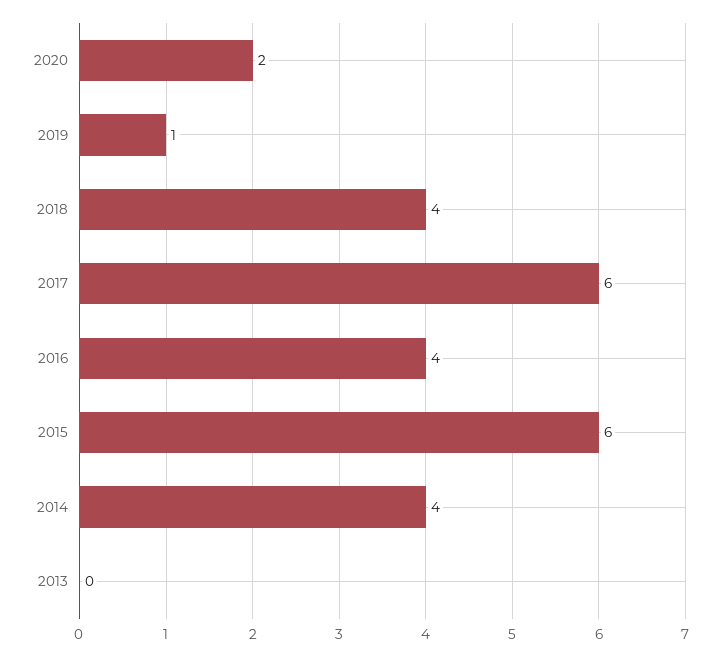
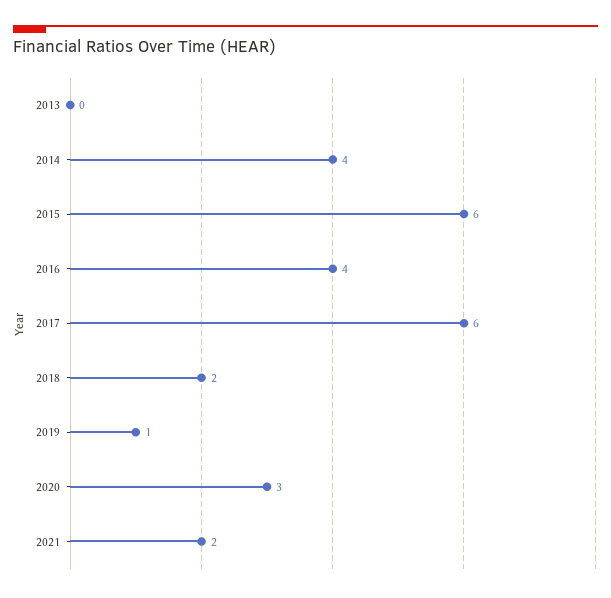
2020: 2 -> 3
2018: 4 -> 2
2021: none -> 2

